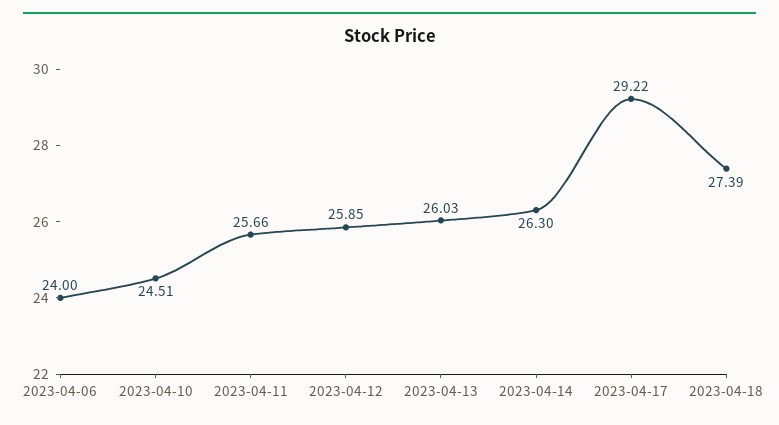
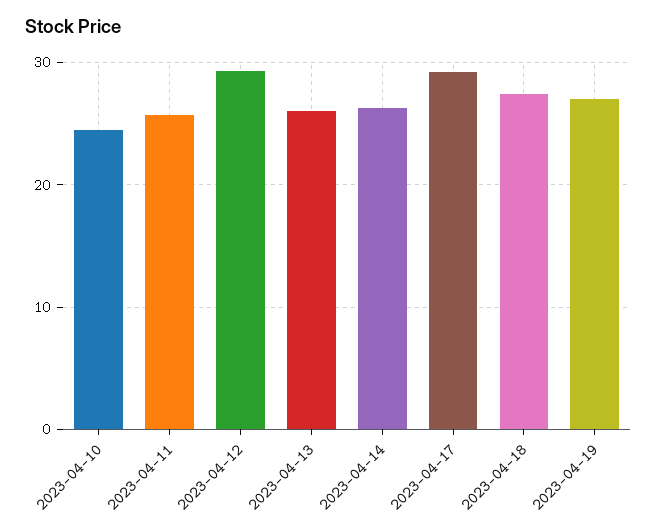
2023-04-06: 24 -> none
2023-04-12: 25.85 -> 29
2023-04-19: none -> 27

